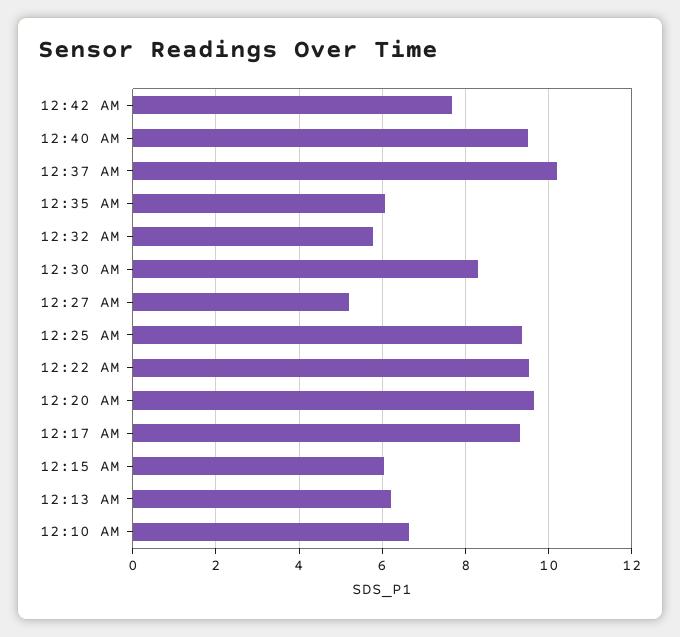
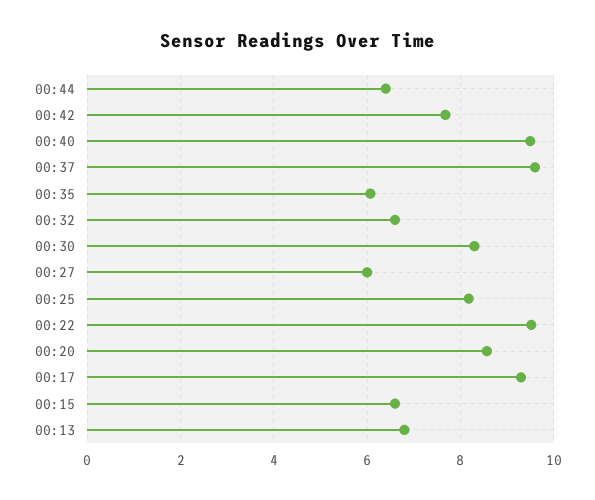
12:37 AM: 10.2 -> 9.6
12:32 AM: 5.8 -> 6.6
12:27 AM: 5.2 -> 6
12:25 AM: 9.4 -> 8.2
12:20 AM: 9.6 -> 8.6
12:15 AM: 6 -> 6.6
12:13 AM: 6.2 -> 6.8
12:10 AM: 6.6 -> none
00:44: none -> 6.4

